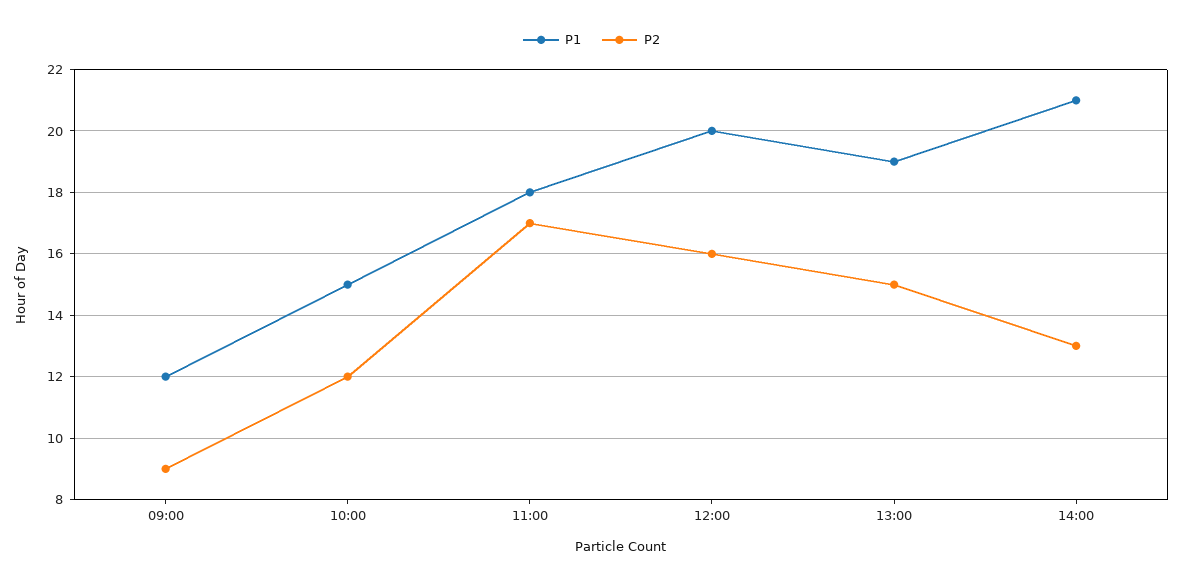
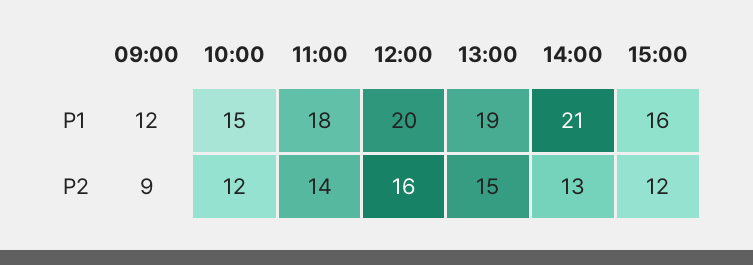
P2, 11:00: 17 -> 14
P1, 15:00: none -> 16
P2, 15:00: none -> 12

